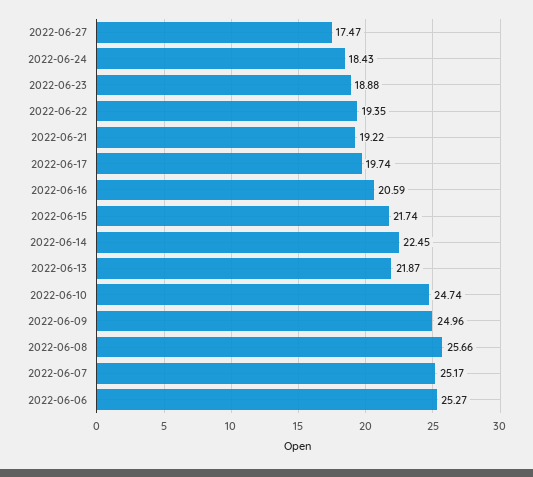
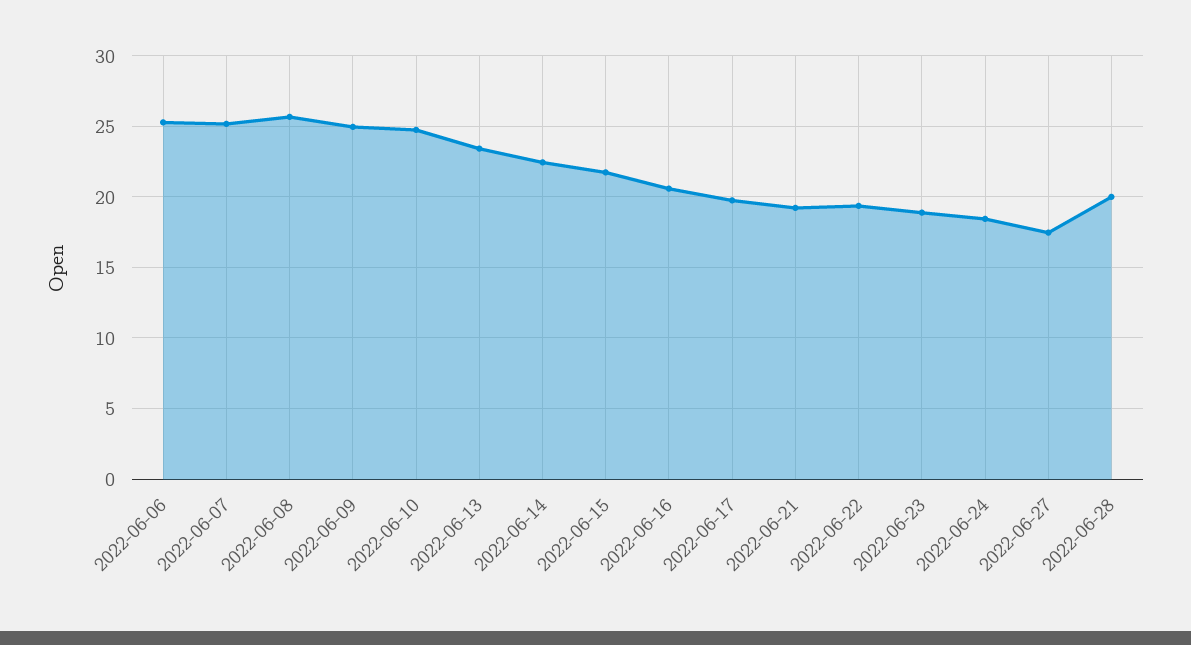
2022-06-13: 21.87 -> 23.5
2022-06-28: none -> 20

